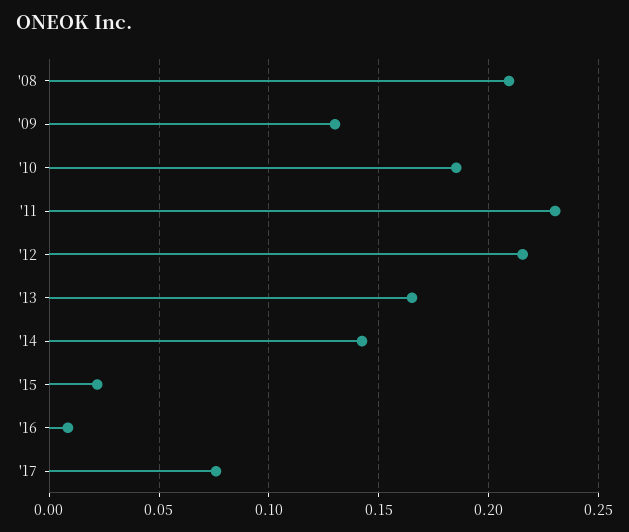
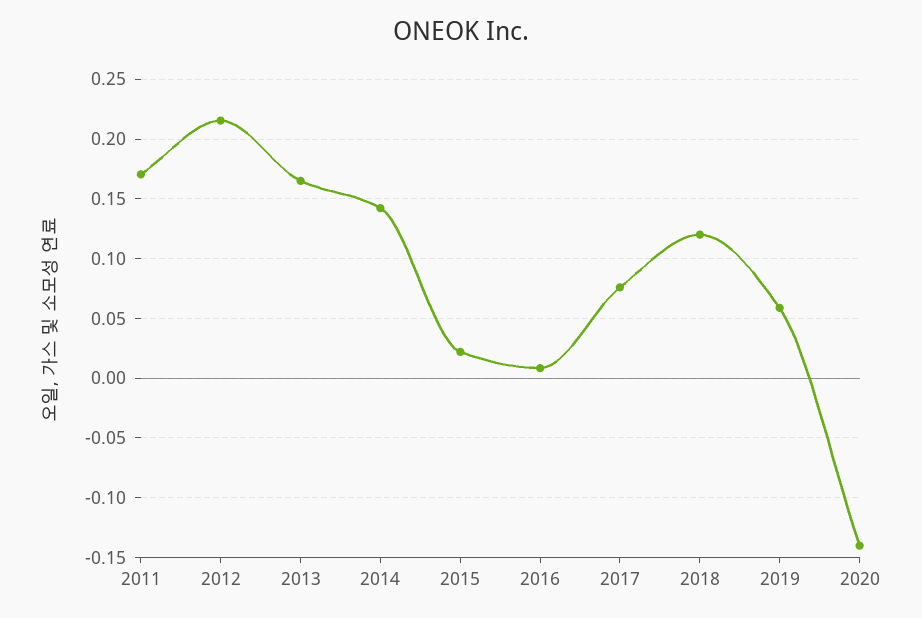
'08: 0.21 -> none
'09: 0.13 -> none
'10: 0.185 -> none
'11: 0.23 -> 0.17
2018: none -> 0.12
2019: none -> 0.06
2020: none -> -0.14

